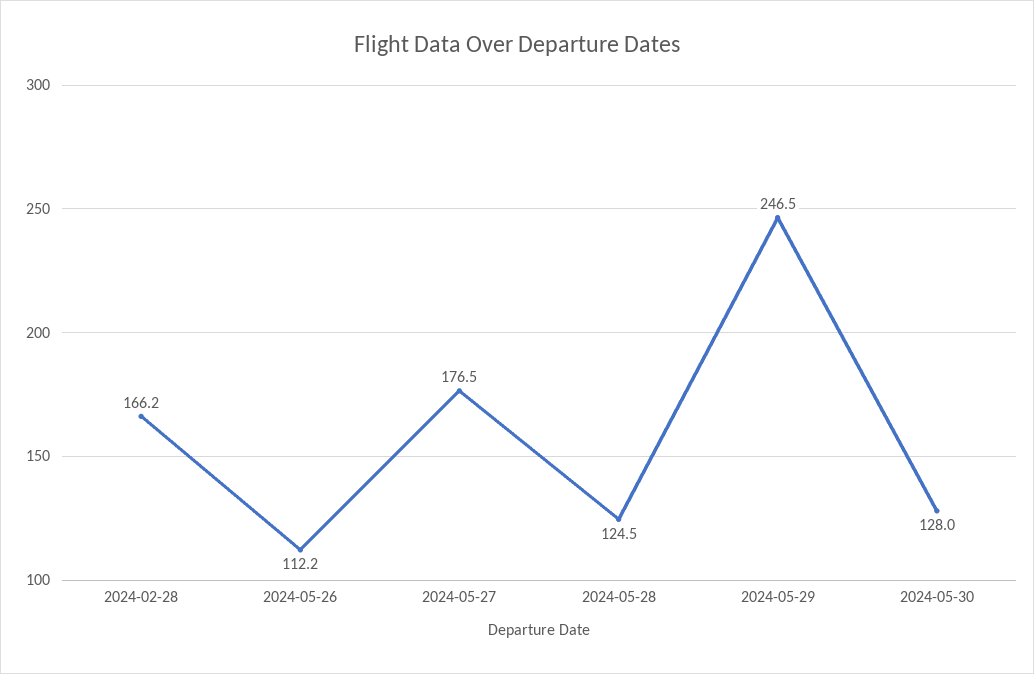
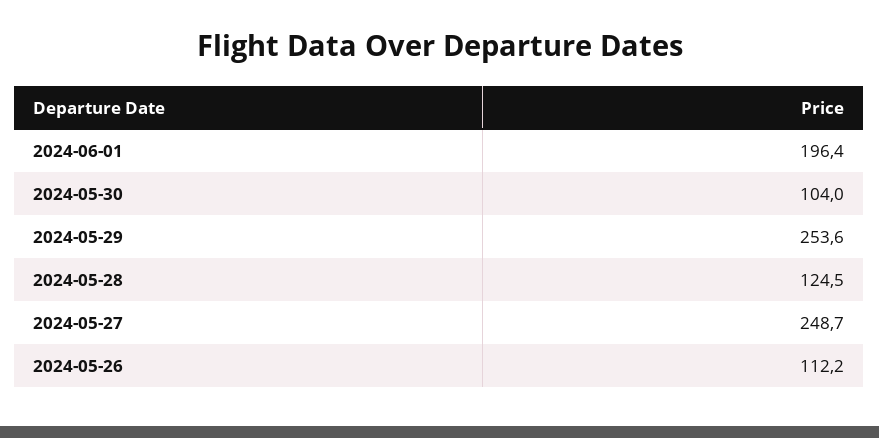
2024-02-28: 166.2 -> none
2024-05-27: 176.5 -> 248.7
2024-05-29: 246.5 -> 253.6
2024-05-30: 128 -> 104
2024-06-01: none -> 196.4

